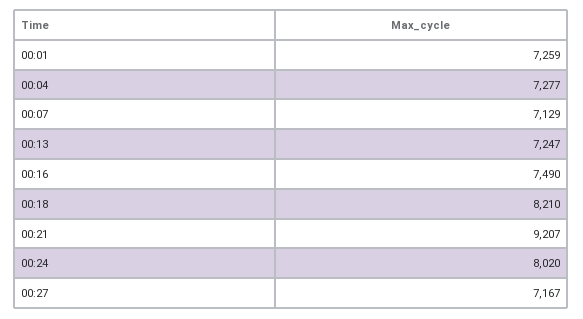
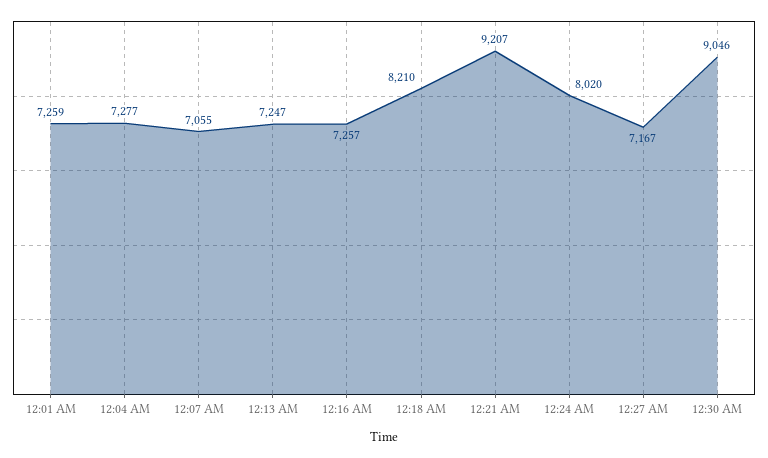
00:07: 7129 -> 7055
00:16: 7490 -> 7257
12:30 AM: none -> 9046

